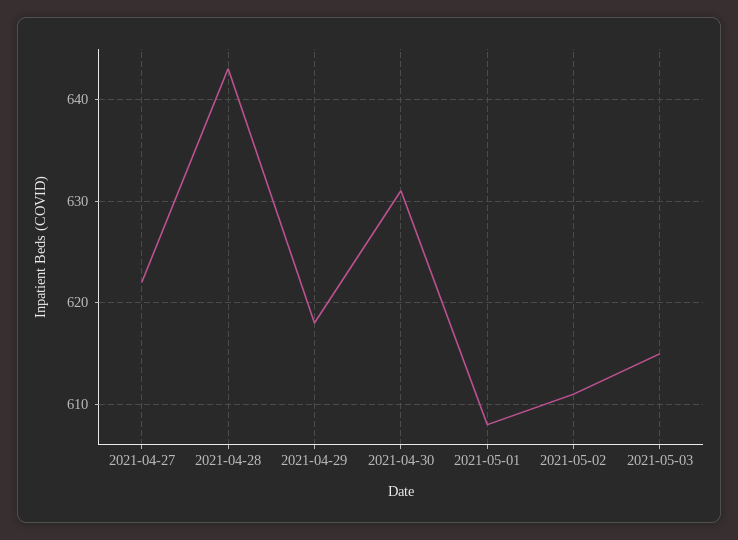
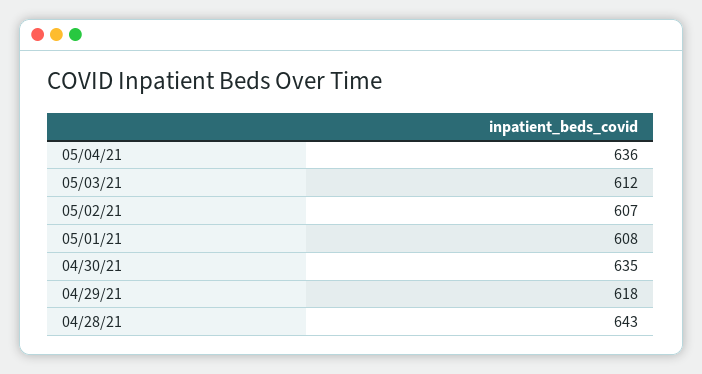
2021-04-27: 622 -> none
2021-04-30: 631 -> 635
2021-05-02: 611 -> 607
2021-05-03: 615 -> 612
05/04/21: none -> 636

